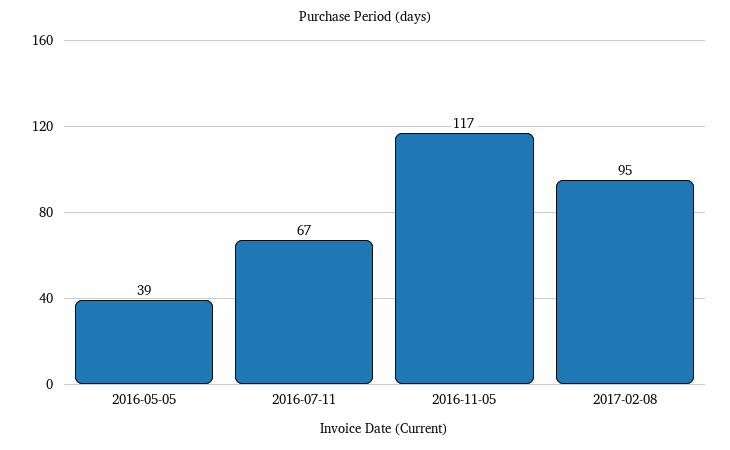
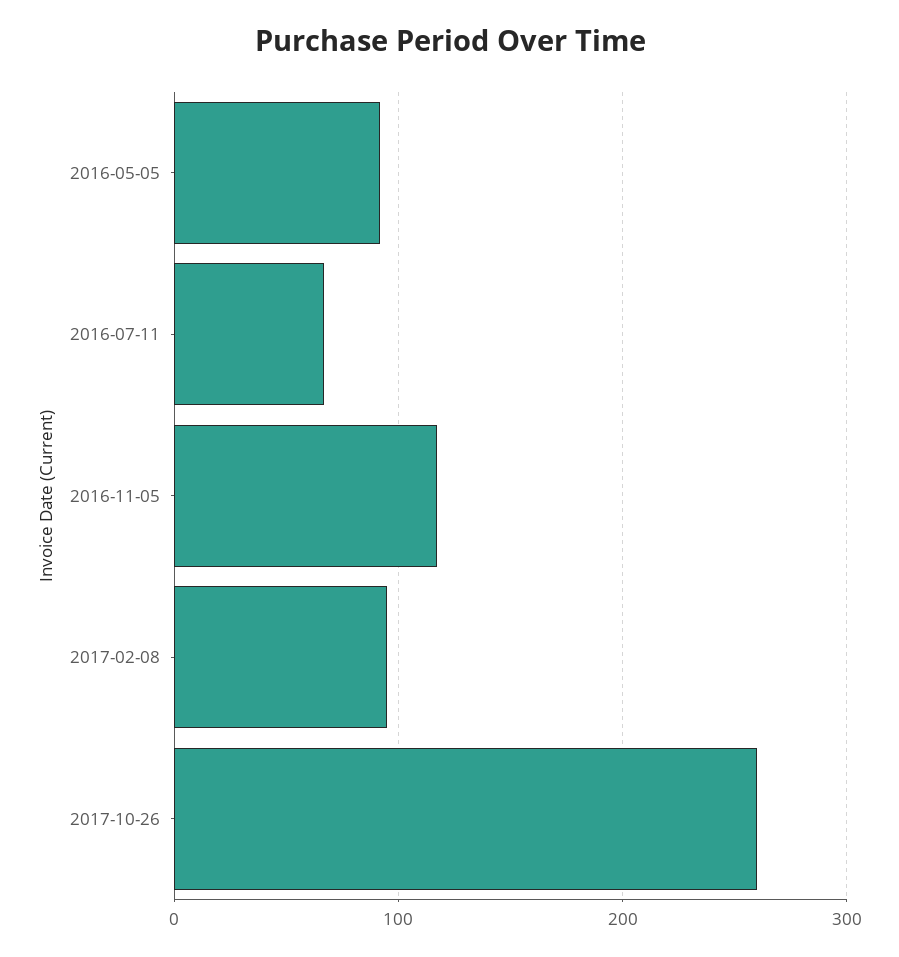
2016-05-05: 39 -> 90
2017-10-26: none -> 260

